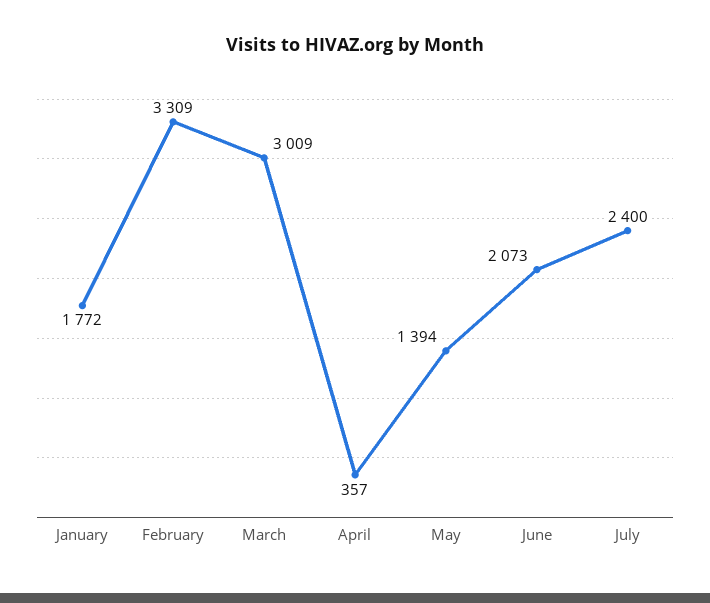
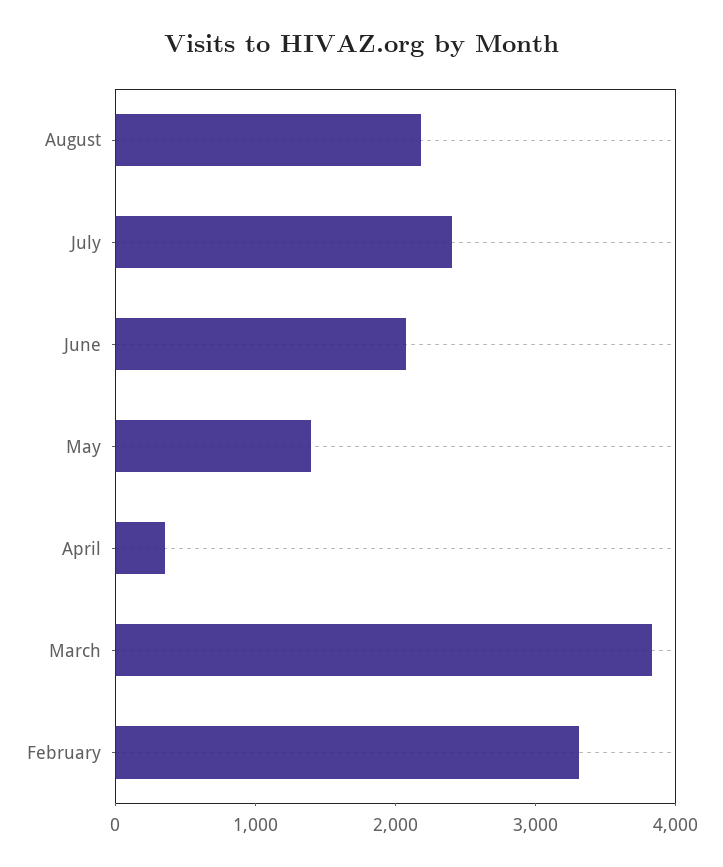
January: 1772 -> none
March: 3009 -> 3800
August: none -> 2200

